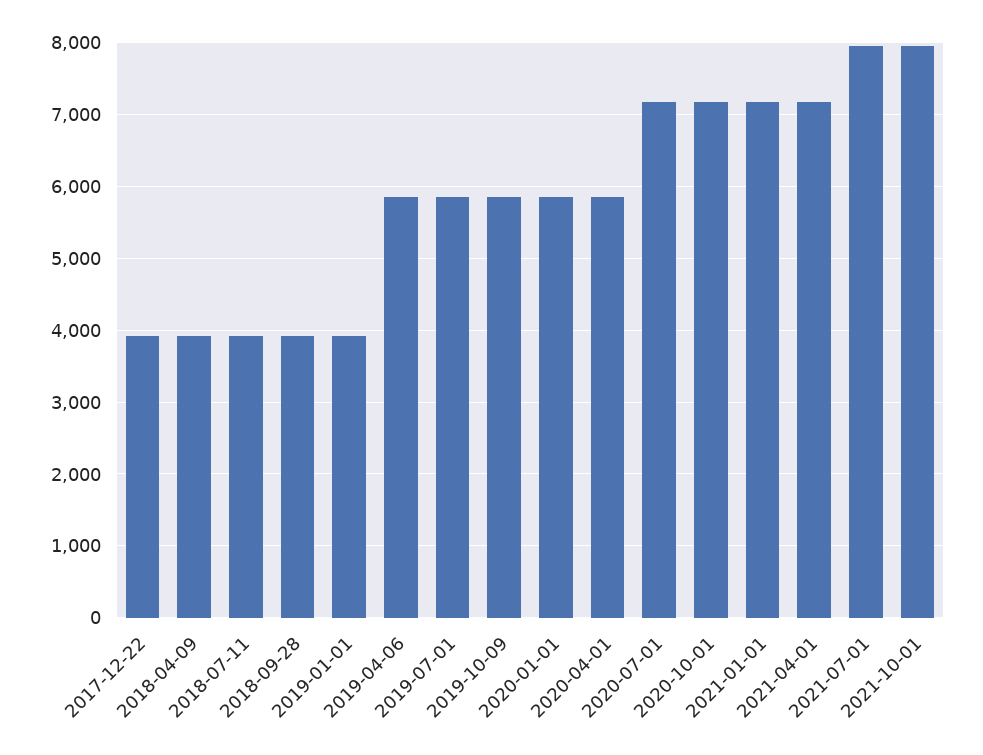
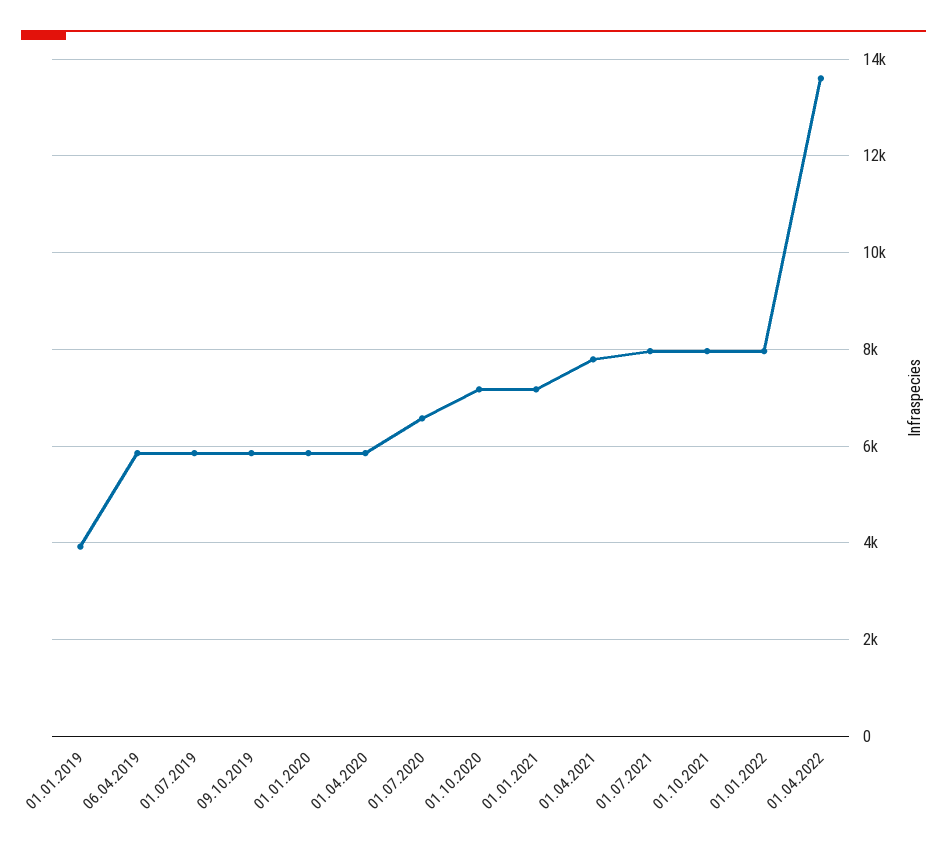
2017-12-22: 3900 -> none
2018-04-09: 3900 -> none
2018-07-11: 3900 -> none
2018-09-28: 3900 -> none
2020-07-01: 7200 -> 6600
2021-04-01: 7200 -> 7800
01.01.2022: none -> 8000
01.04.2022: none -> 13600

